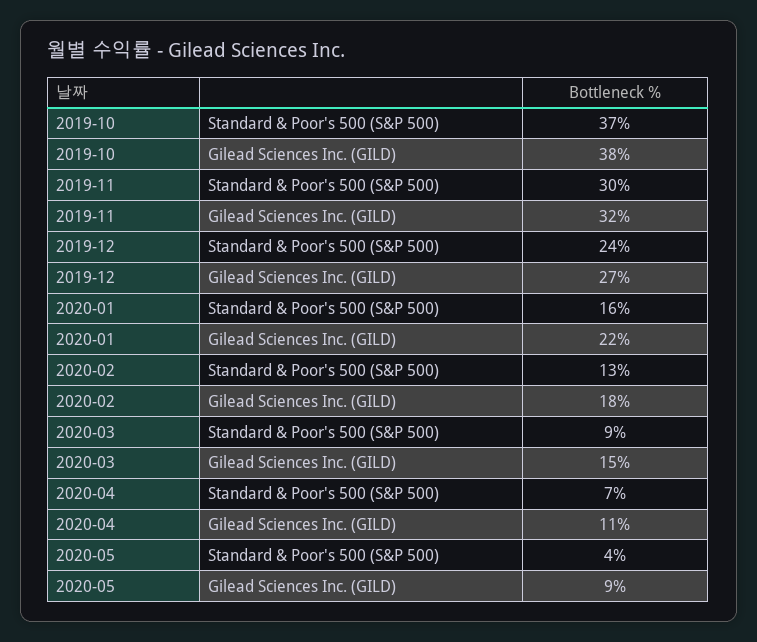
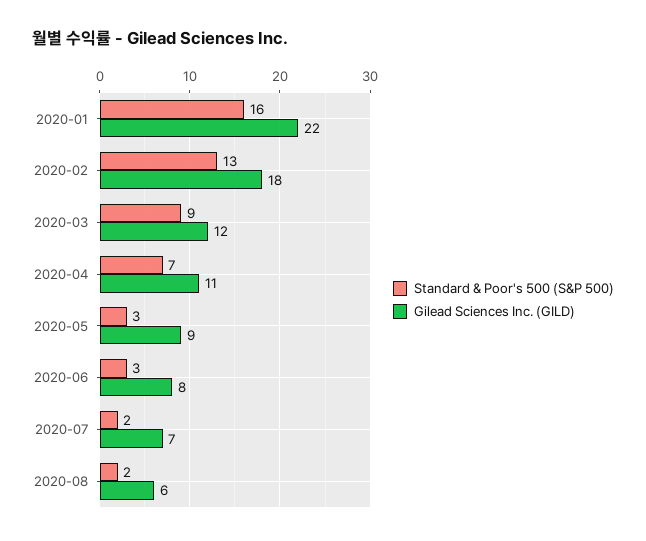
Standard & Poor's 500 (S&P 500), 2019-10: 37 -> none
Gilead Sciences Inc. (GILD), 2019-10: 38 -> none
Standard & Poor's 500 (S&P 500), 2019-11: 30 -> none
Gilead Sciences Inc. (GILD), 2019-11: 32 -> none
Standard & Poor's 500 (S&P 500), 2019-12: 24 -> none
Gilead Sciences Inc. (GILD), 2019-12: 27 -> none
Gilead Sciences Inc. (GILD), 2020-03: 15 -> 12
Standard & Poor's 500 (S&P 500), 2020-05: 4 -> 3
Standard & Poor's 500 (S&P 500), 2020-06: none -> 3
Gilead Sciences Inc. (GILD), 2020-06: none -> 8
Standard & Poor's 500 (S&P 500), 2020-07: none -> 2
Gilead Sciences Inc. (GILD), 2020-07: none -> 7
Standard & Poor's 500 (S&P 500), 2020-08: none -> 2
Gilead Sciences Inc. (GILD), 2020-08: none -> 6

